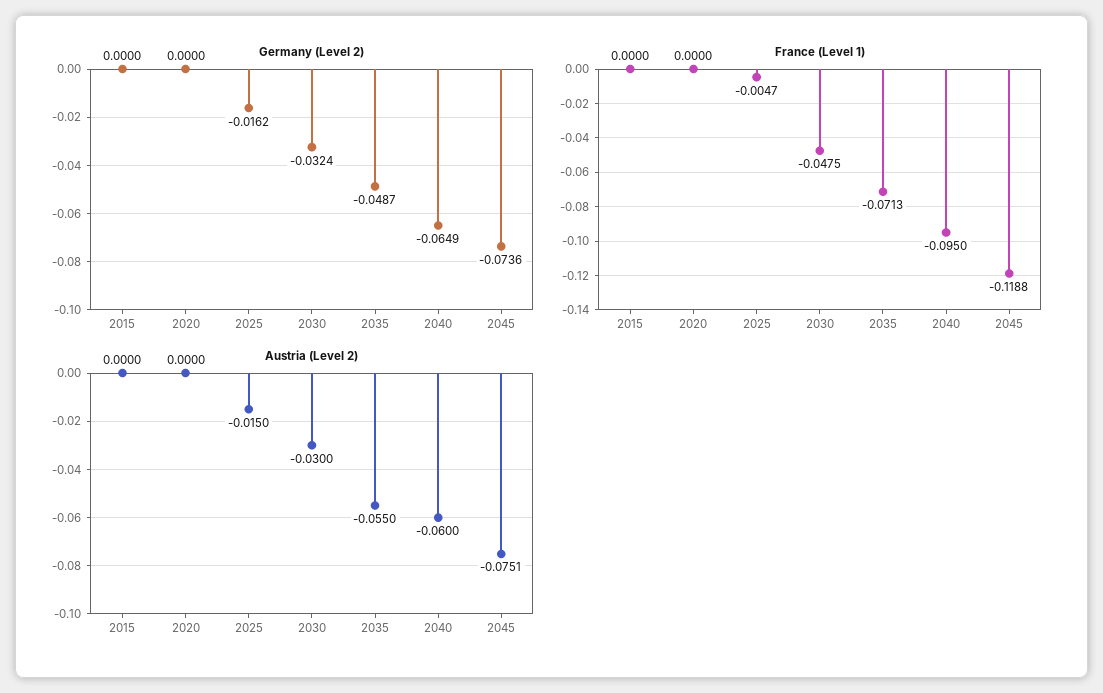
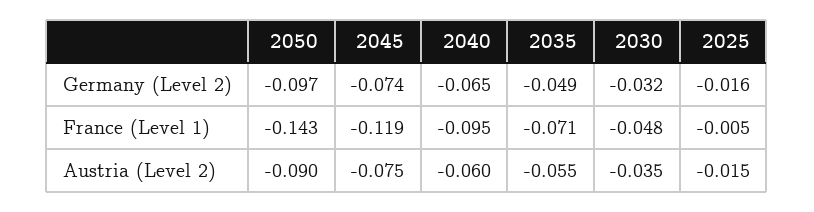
Germany (Level 2), 2015: 0 -> none
Germany (Level 2), 2020: 0 -> none
France (Level 1), 2015: 0 -> none
France (Level 1), 2020: 0 -> none
Austria (Level 2), 2015: 0 -> none
Austria (Level 2), 2020: 0 -> none
Austria (Level 2), 2030: -0.03 -> -0.035
Germany (Level 2), 2050: none -> -0.097
France (Level 1), 2050: none -> -0.143
Austria (Level 2), 2050: none -> -0.09

